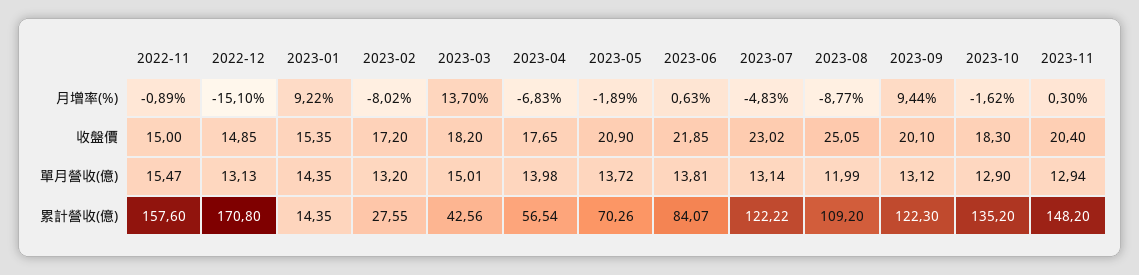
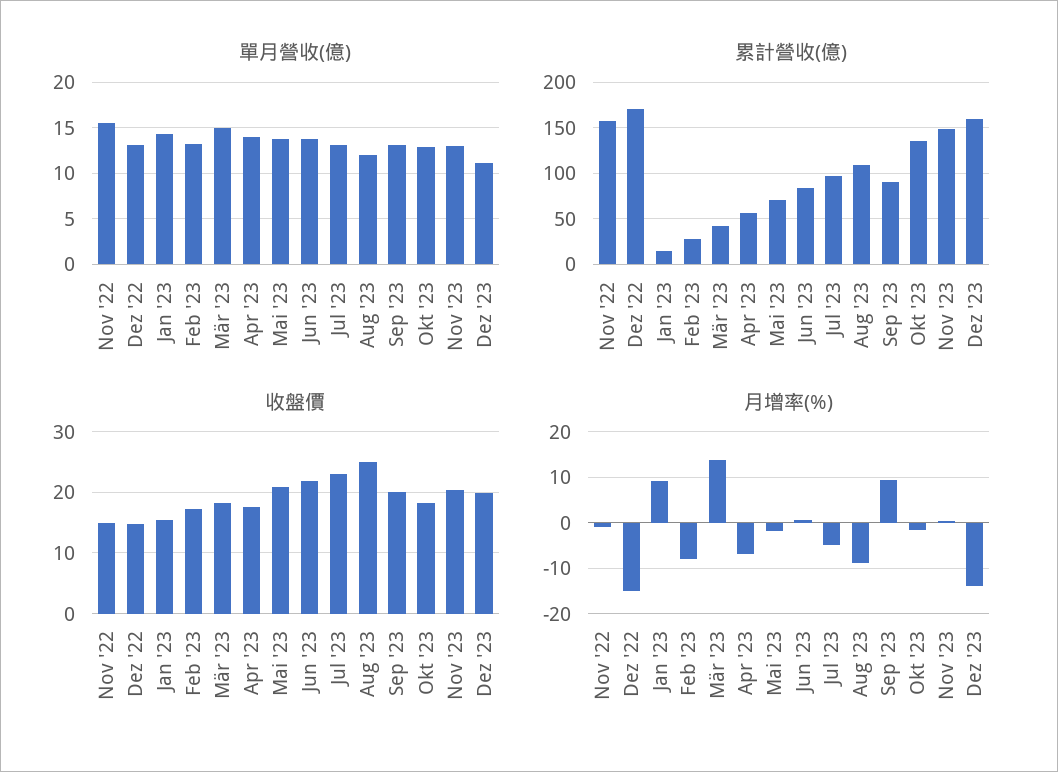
累計營收(億), 2023-07: 122.22 -> 100
累計營收(億), 2023-09: 122.3 -> 90
單月營收(億), Dez '23: none -> 11
累計營收(億), Dez '23: none -> 160
收盤價, Dez '23: none -> 20
月增率(%), Dez '23: none -> -14

